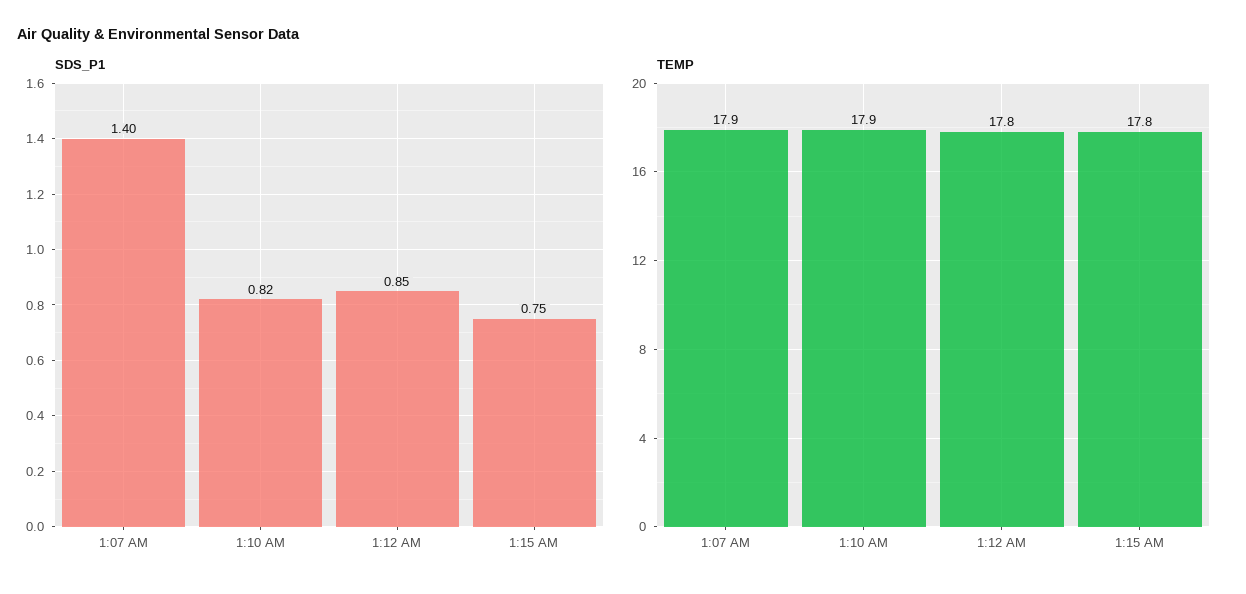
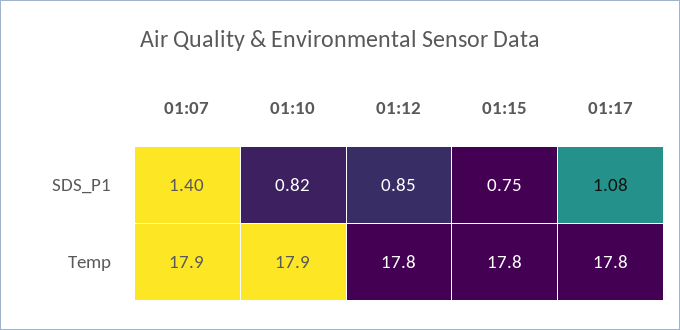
SDS_P1, 01:17: none -> 1.08
TEMP, 01:17: none -> 17.8

